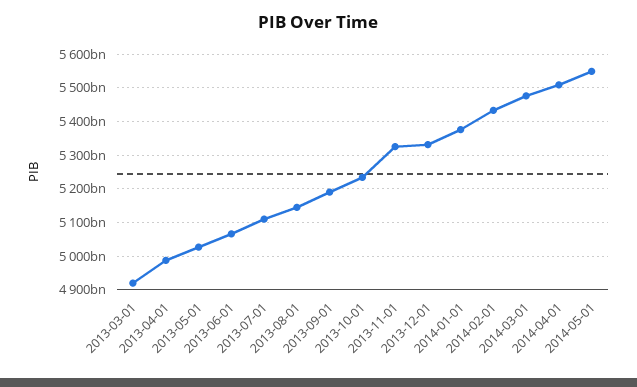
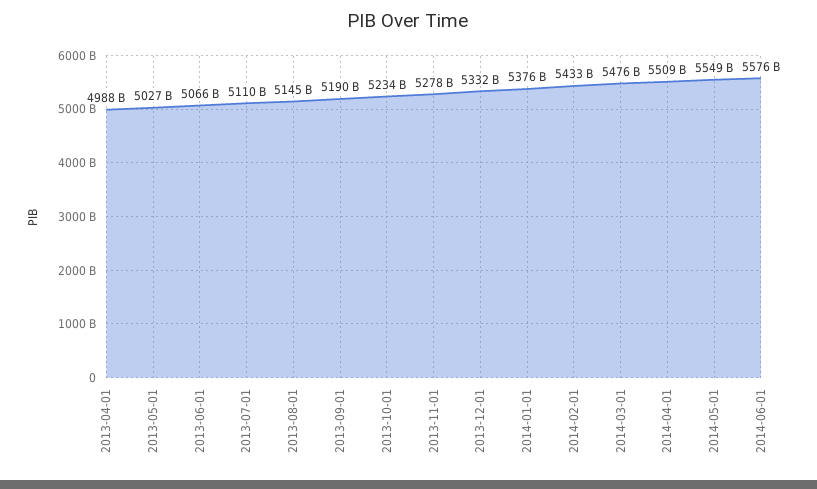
2013-03-01: 4920000000000 -> none
2013-11-01: 5320000000000 -> 5278000000000
2014-06-01: none -> 5576000000000

